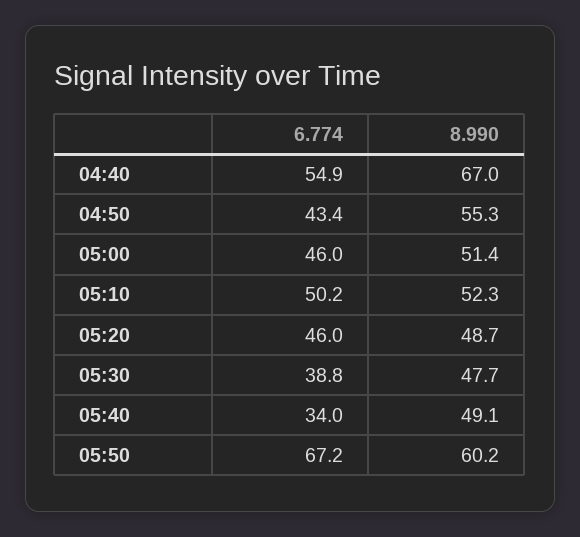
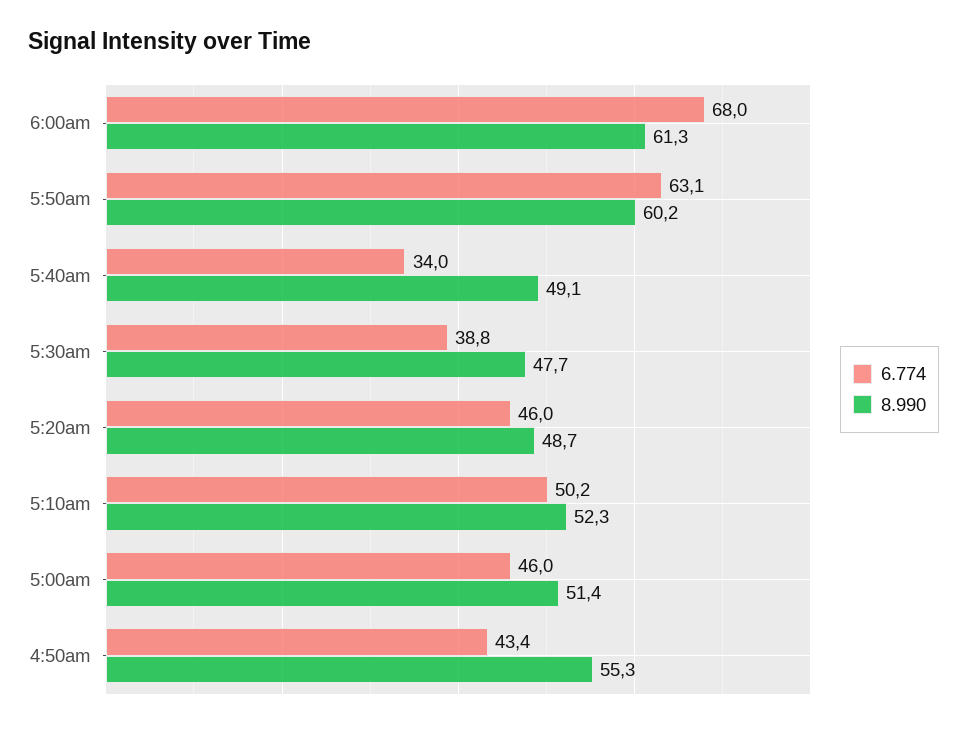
6.774, 04:40: 54.9 -> none
8.990, 04:40: 67 -> none
6.774, 05:50: 67.2 -> 63.1
6.774, 6:00am: none -> 68
8.990, 6:00am: none -> 61.3

